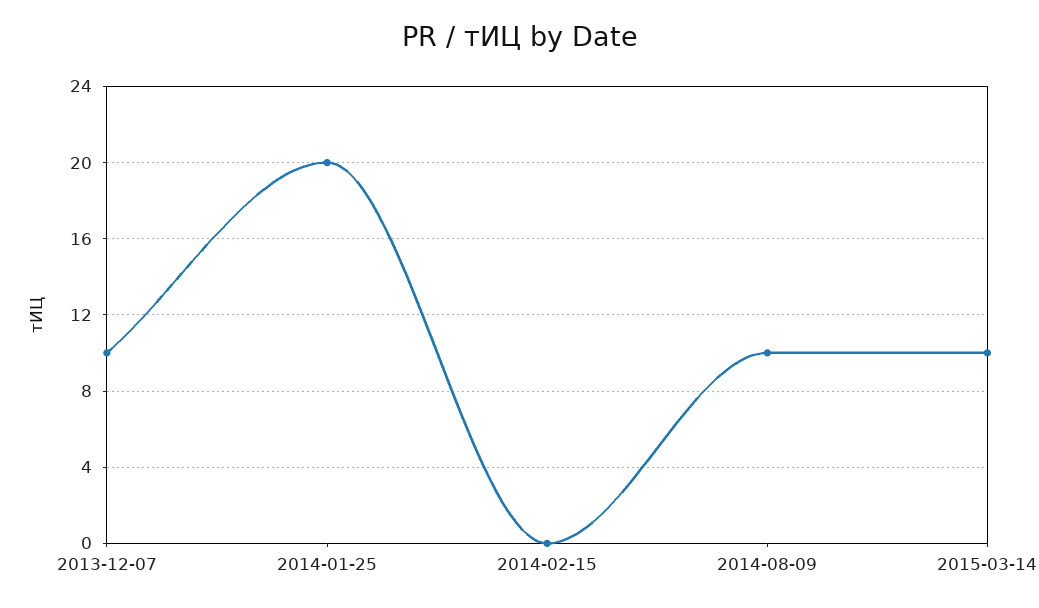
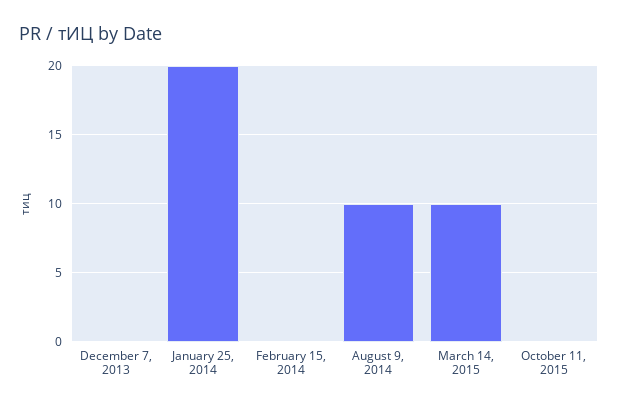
2013-12-07: 10 -> 0
October 11, 2015: none -> 0

